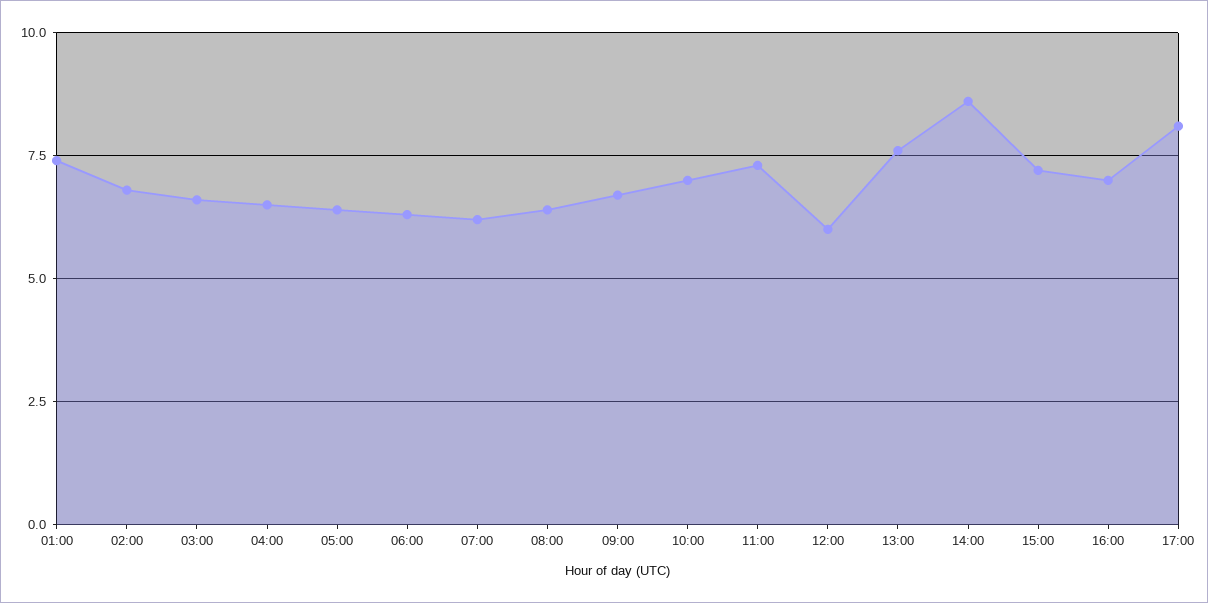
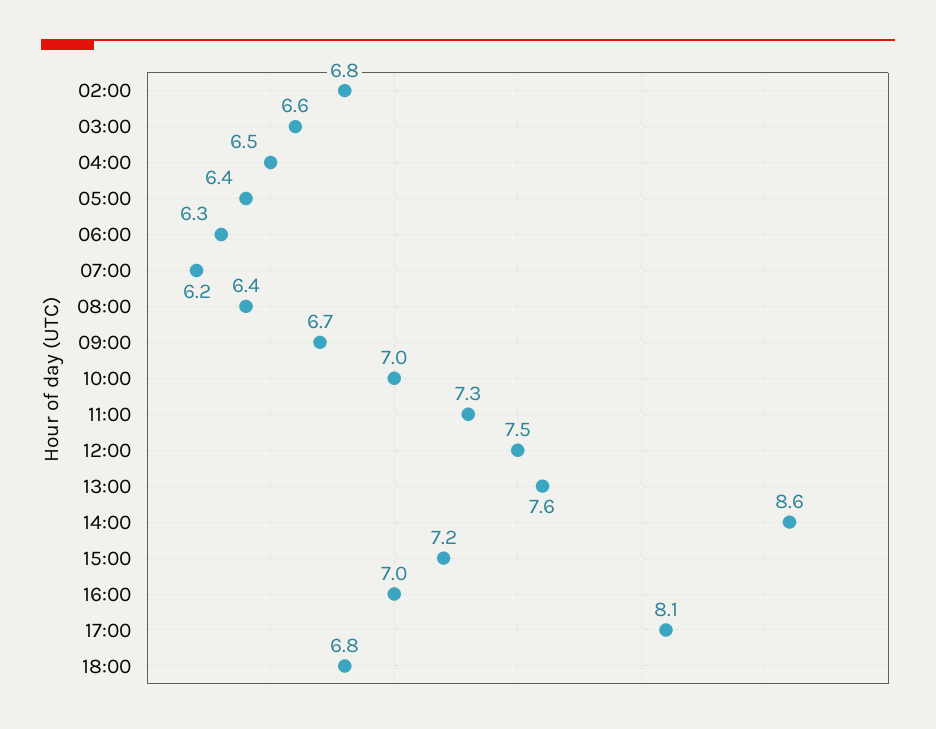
01:00: 7.5 -> none
12:00: 6 -> 7.5
18:00: none -> 6.8

